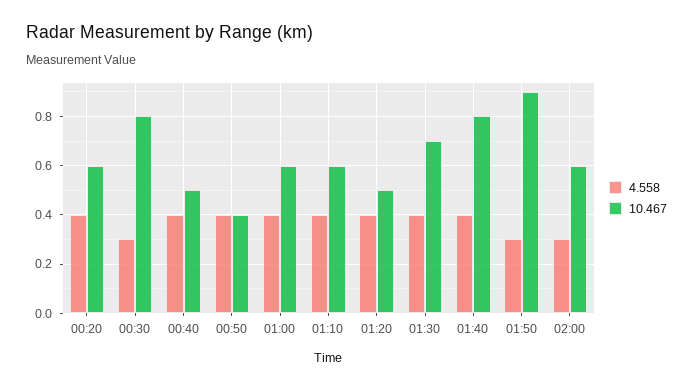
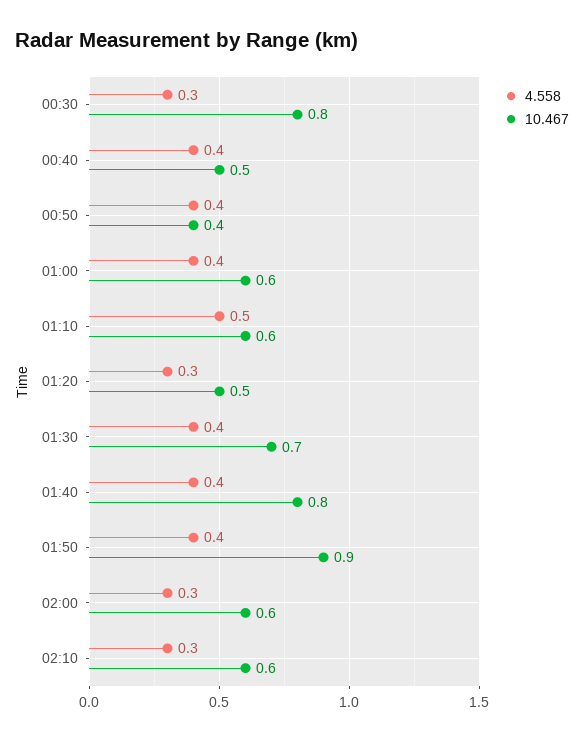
4.558, 00:20: 0.4 -> none
10.467, 00:20: 0.6 -> none
4.558, 01:10: 0.4 -> 0.5
4.558, 01:20: 0.4 -> 0.3
4.558, 01:50: 0.3 -> 0.4
4.558, 02:10: none -> 0.3
10.467, 02:10: none -> 0.6

